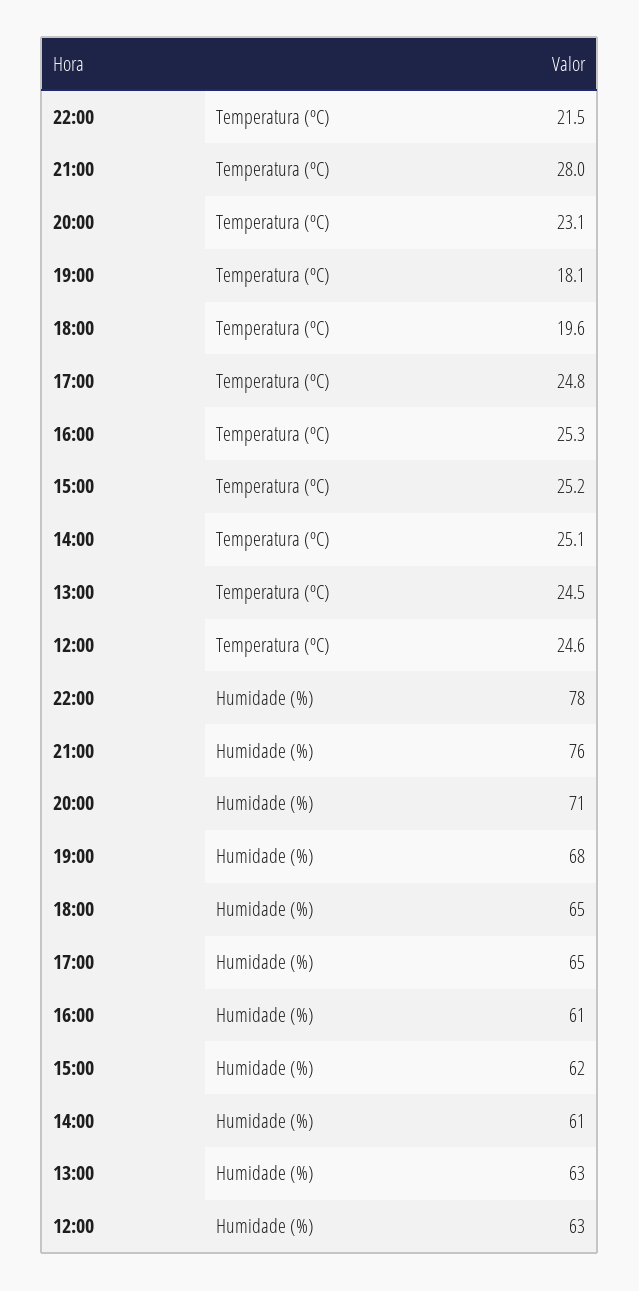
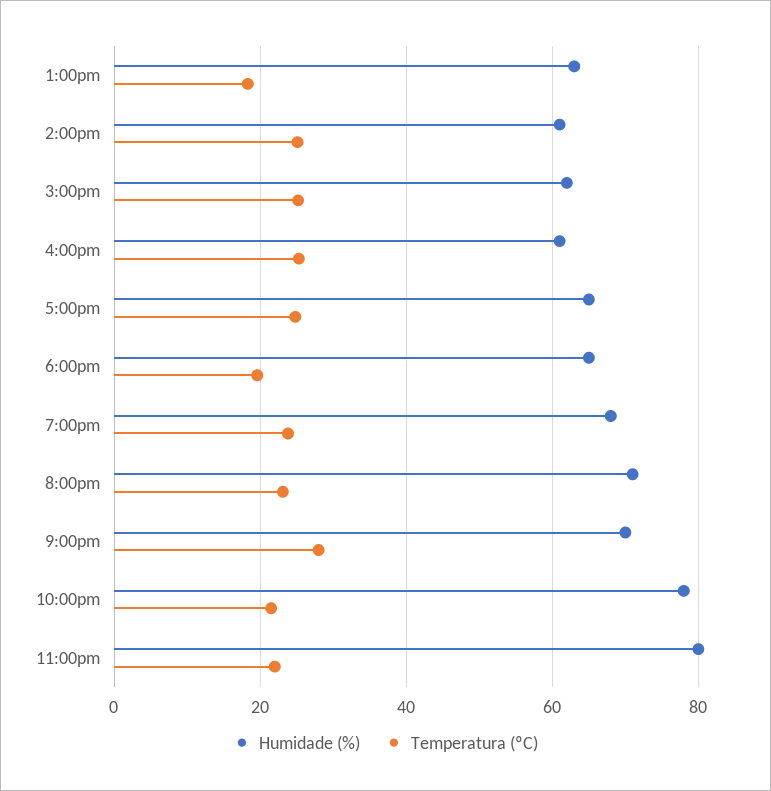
Temperatura (ºC), 19:00: 18.1 -> 24
Temperatura (ºC), 13:00: 24.5 -> 18
Temperatura (ºC), 12:00: 24.6 -> none
Humidade (%), 21:00: 76 -> 70
Humidade (%), 12:00: 63 -> none
Humidade (%), 11:00pm: none -> 80
Temperatura (ºC), 11:00pm: none -> 22

